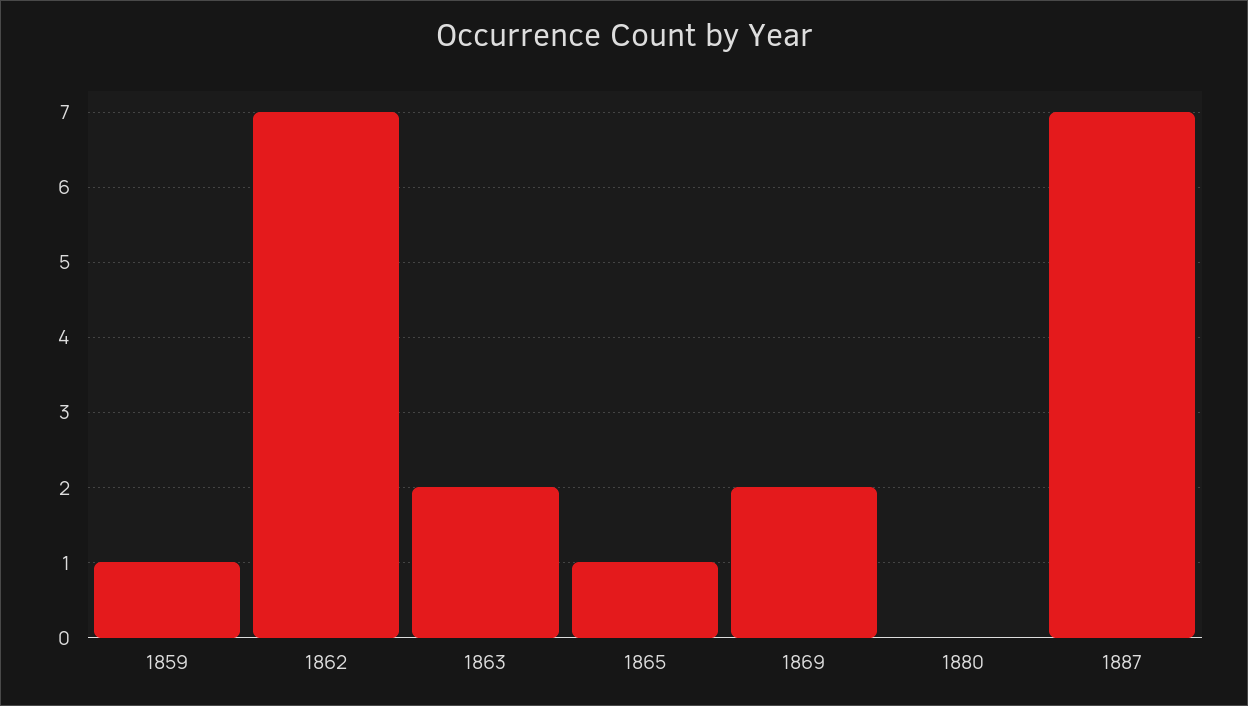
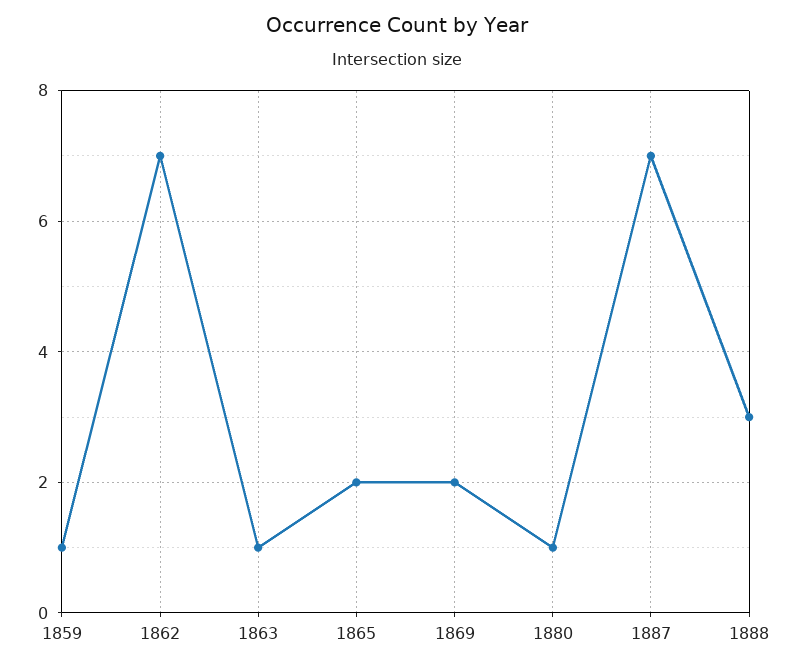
1863: 2 -> 1
1865: 1 -> 2
1880: 0 -> 1
1888: none -> 3

